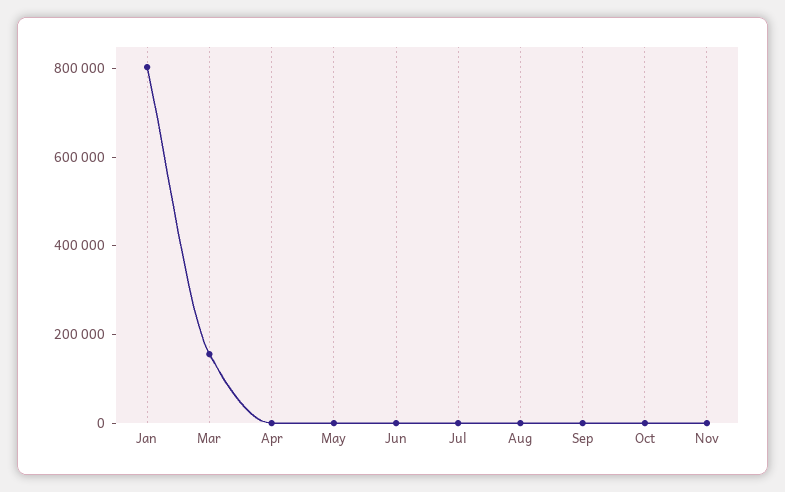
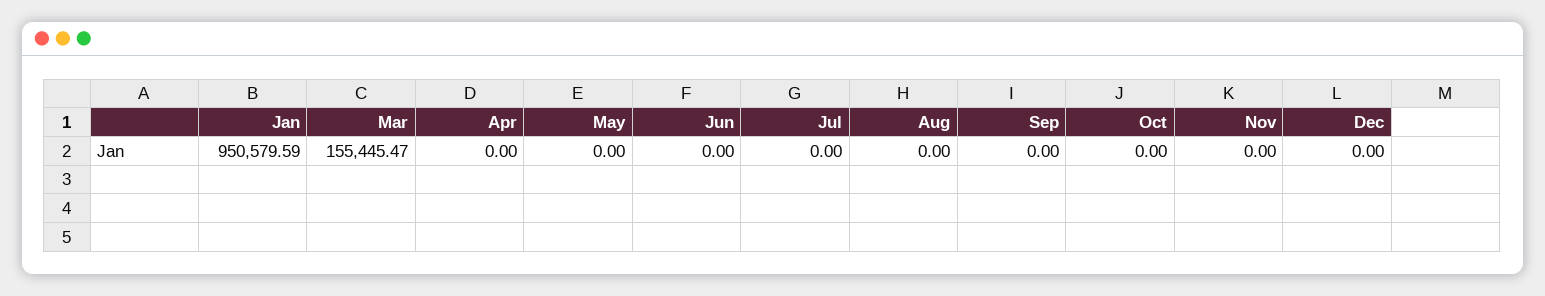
Jan: 800000 -> 950579.59
Dec: none -> 0

